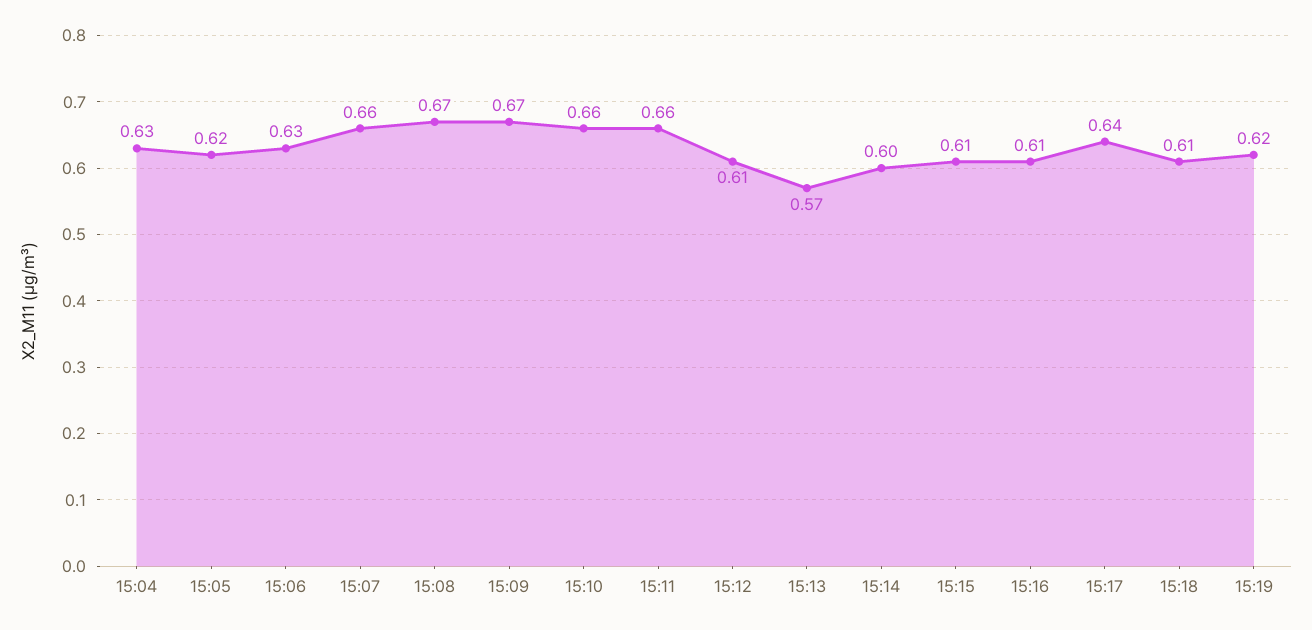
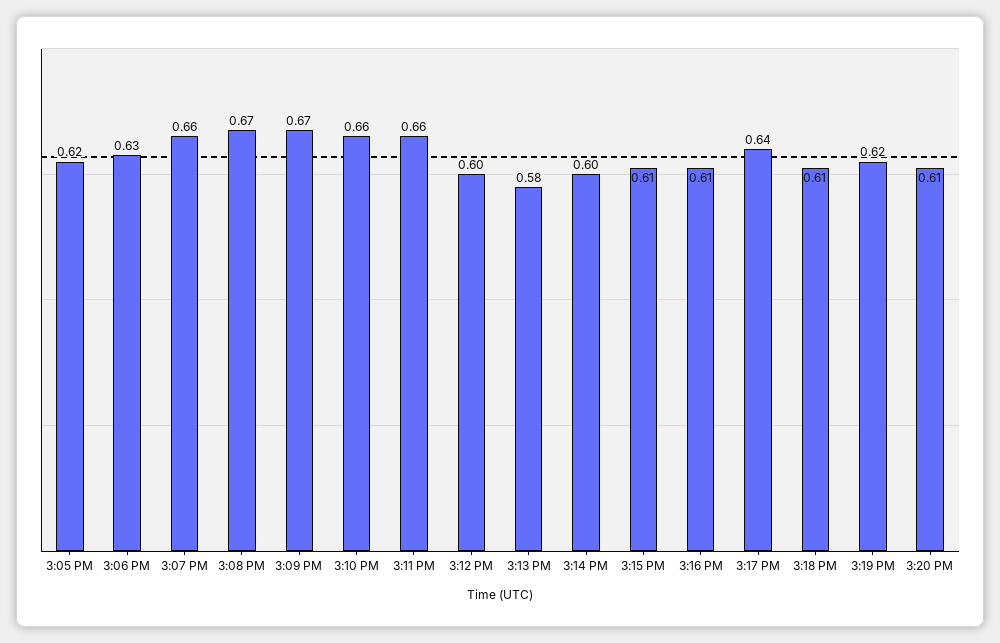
15:04: 0.63 -> none
15:12: 0.61 -> 0.6
15:13: 0.57 -> 0.58
3:20 PM: none -> 0.61

